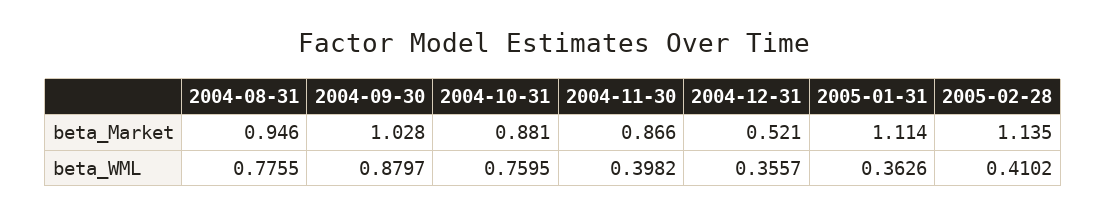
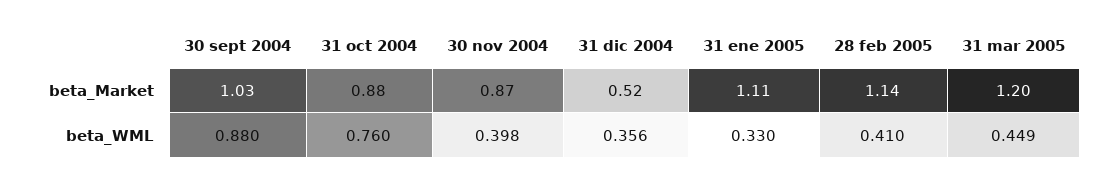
2004-08-31, beta_Market: 0.946 -> none
2004-08-31, beta_WML: 0.7755 -> none
2005-01-31, beta_WML: 0.3626 -> 0.33
31 mar 2005, beta_Market: none -> 1.2
31 mar 2005, beta_WML: none -> 0.449

